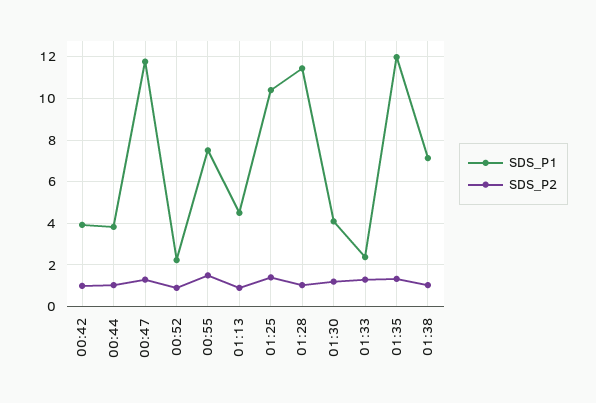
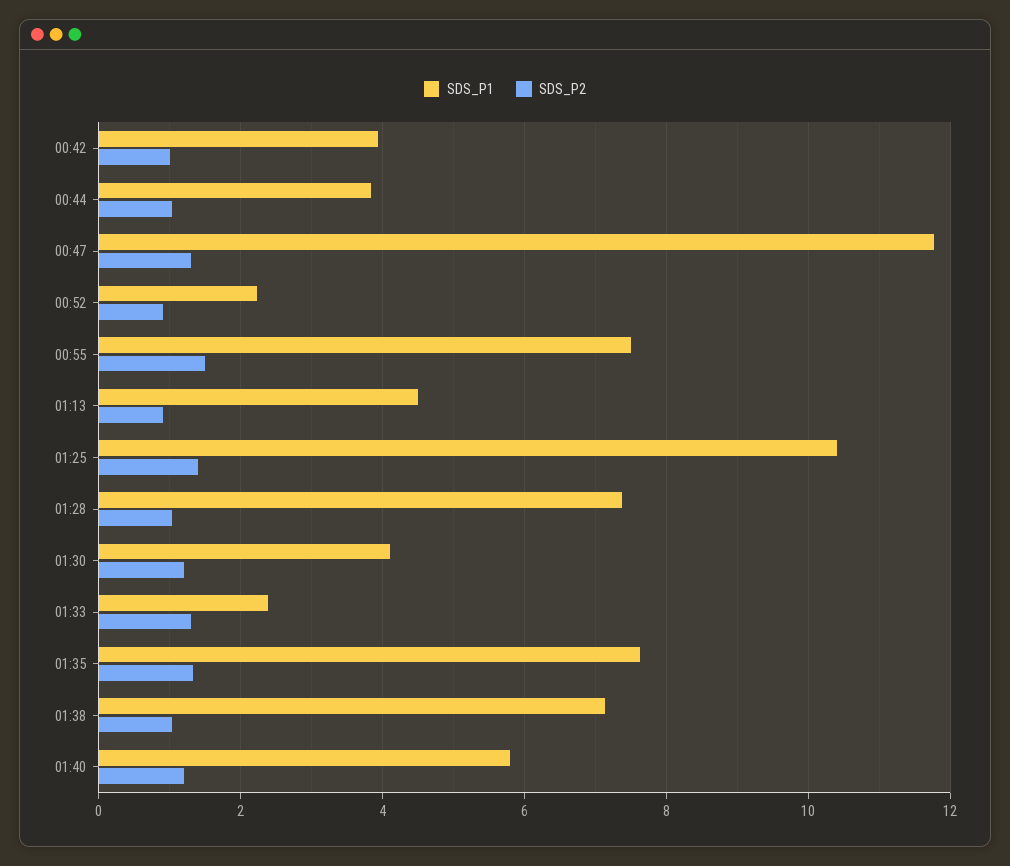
SDS_P1, 01:28: 11.5 -> 7.4
SDS_P1, 01:35: 12 -> 7.6
SDS_P1, 01:40: none -> 5.8
SDS_P2, 01:40: none -> 1.2

